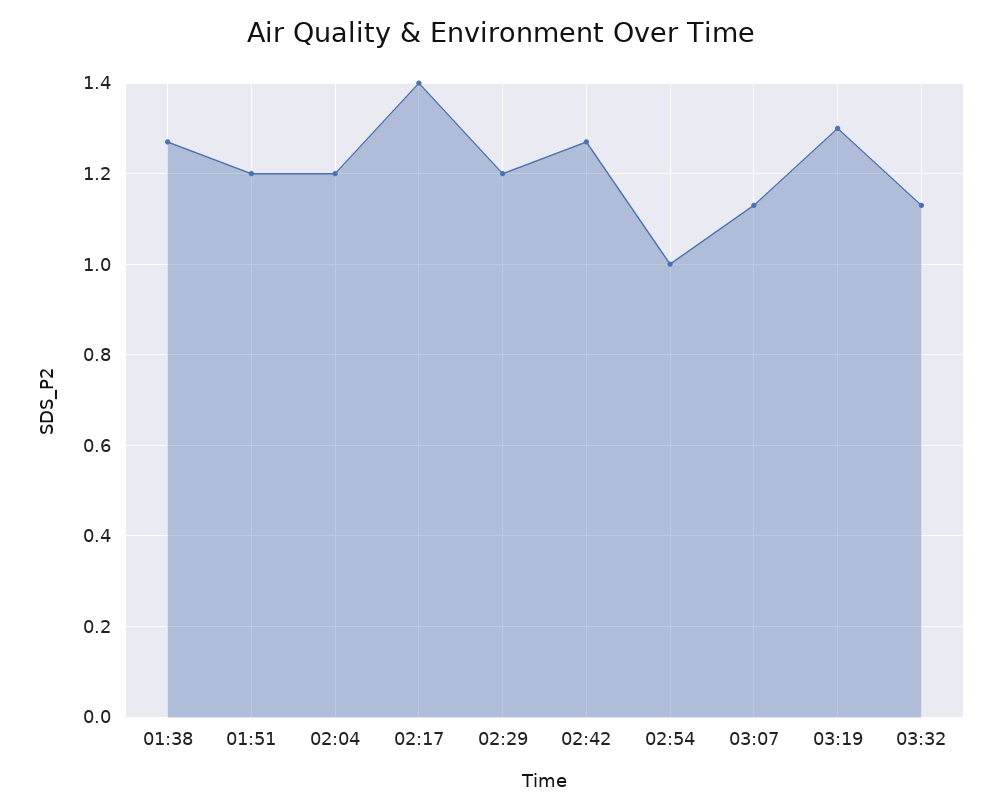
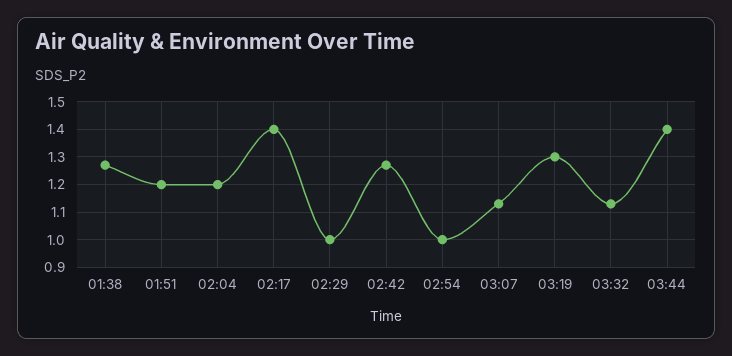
02:29: 1.2 -> 1
03:44: none -> 1.4

